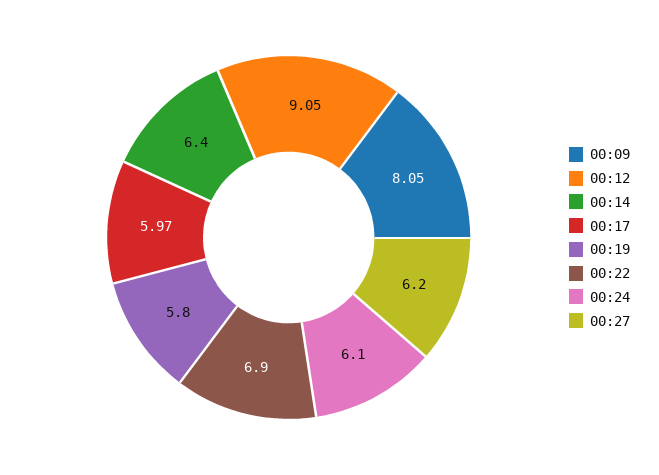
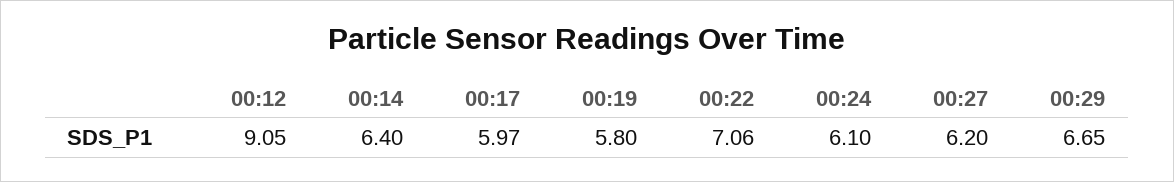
00:09: 8.05 -> none
00:22: 6.9 -> 7.06
00:29: none -> 6.65

